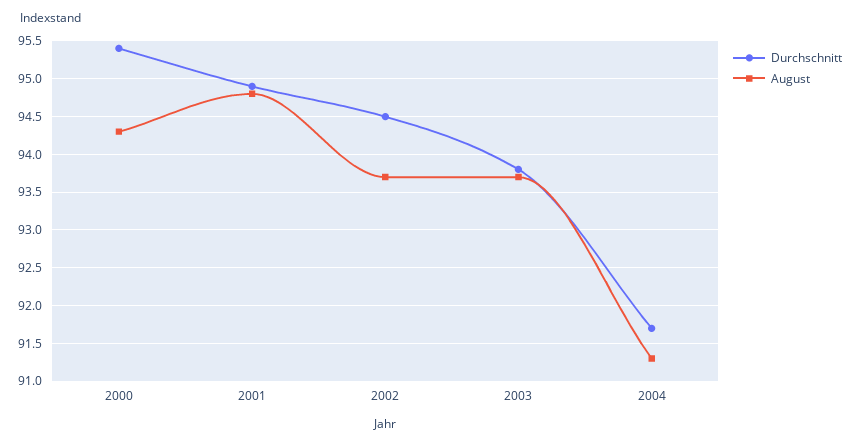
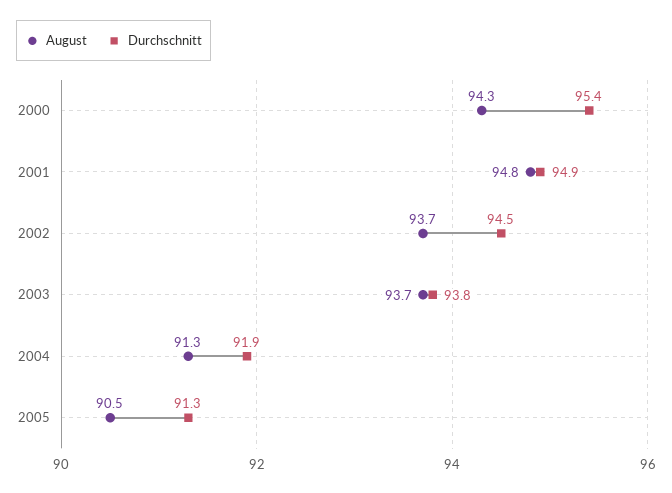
Durchschnitt, 2004: 91.7 -> 91.9
August, 2005: none -> 90.5
Durchschnitt, 2005: none -> 91.3

